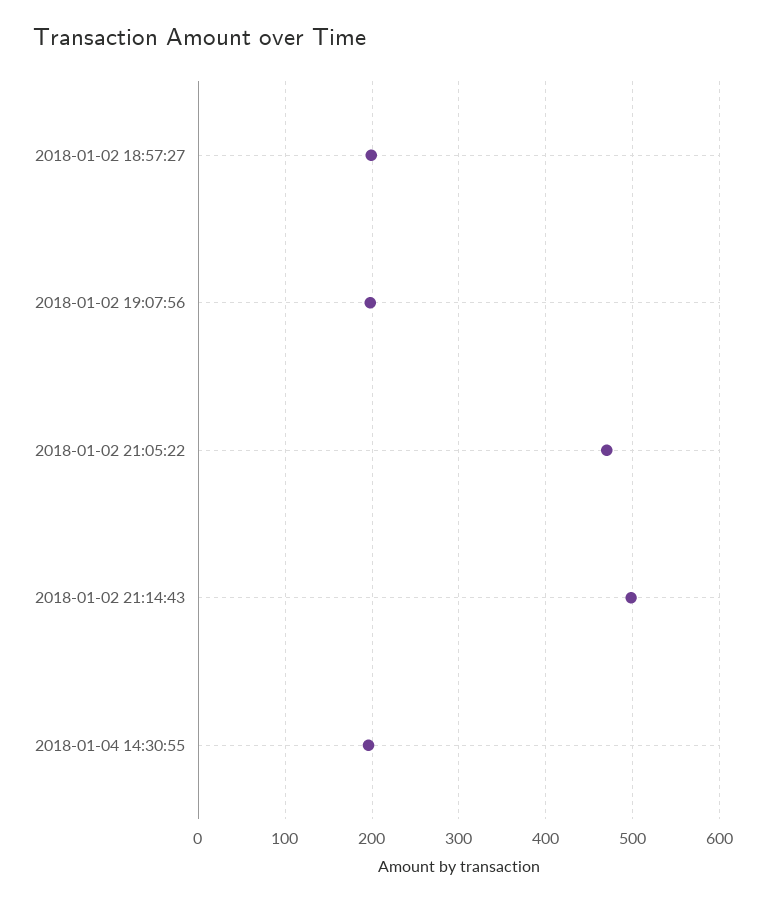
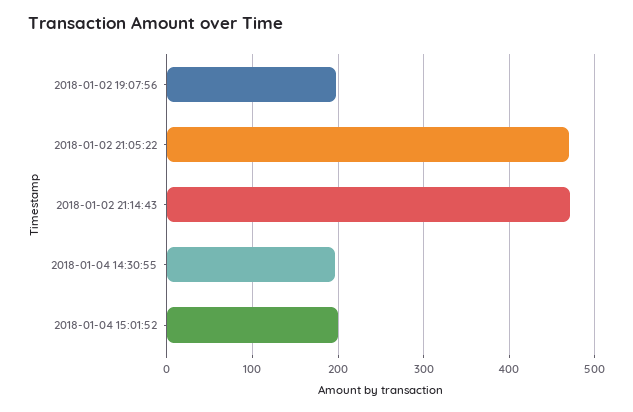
2018-01-02 18:57:27: 200 -> none
2018-01-02 21:14:43: 500 -> 470
2018-01-04 15:01:52: none -> 200

